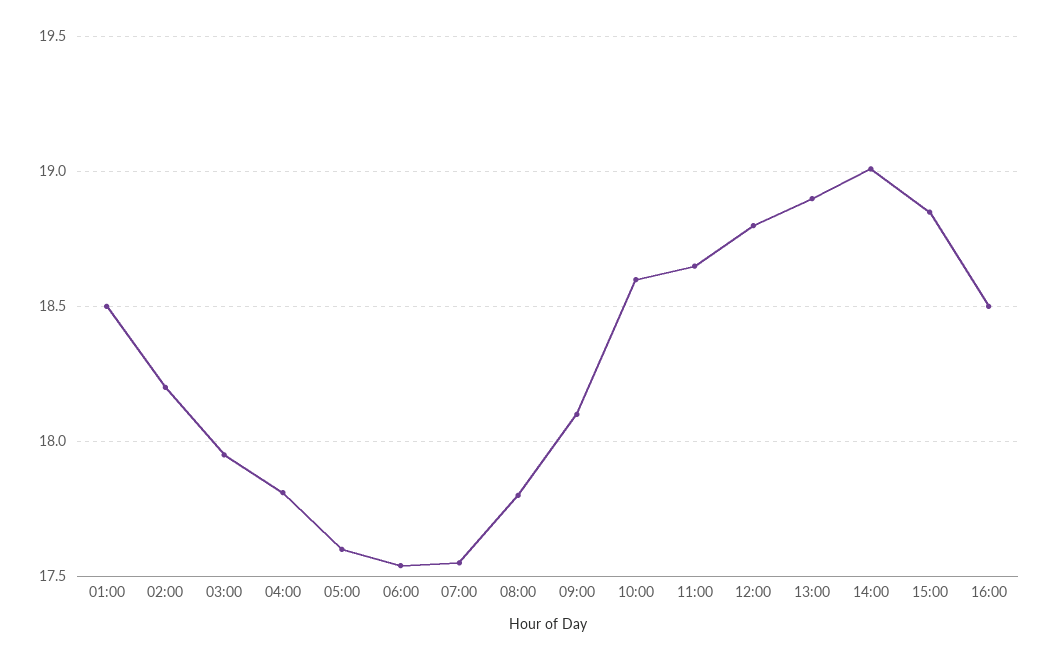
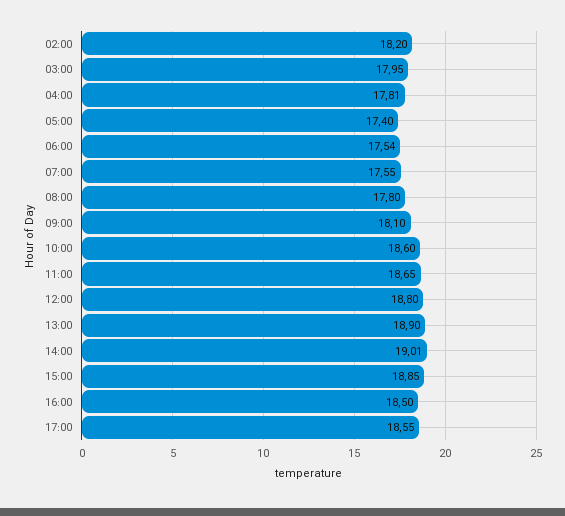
01:00: 18.5 -> none
05:00: 17.6 -> 17.4
17:00: none -> 18.55

